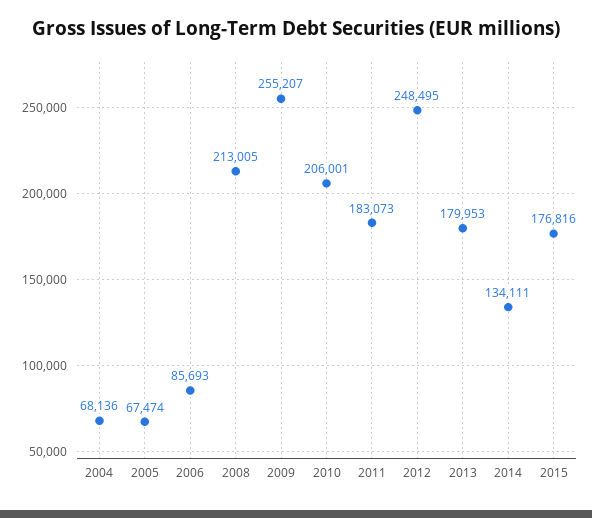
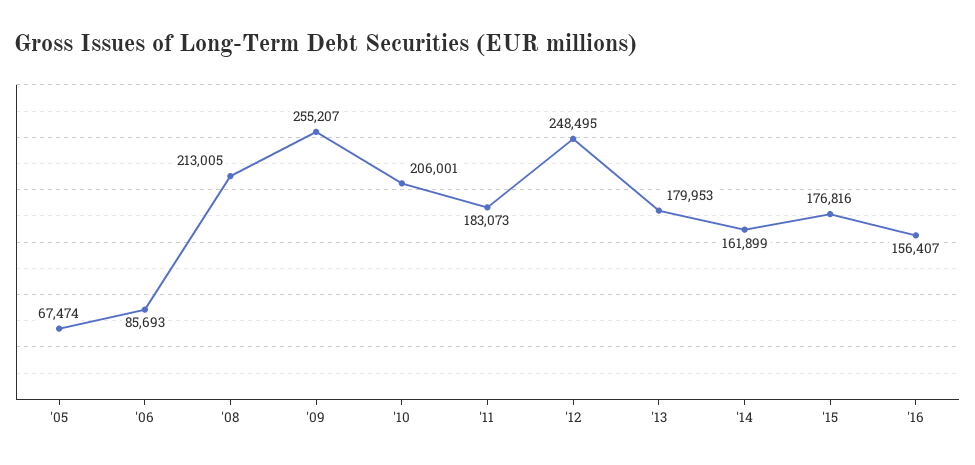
2004: 68136 -> none
2014: 134111 -> 161899
'16: none -> 156407

